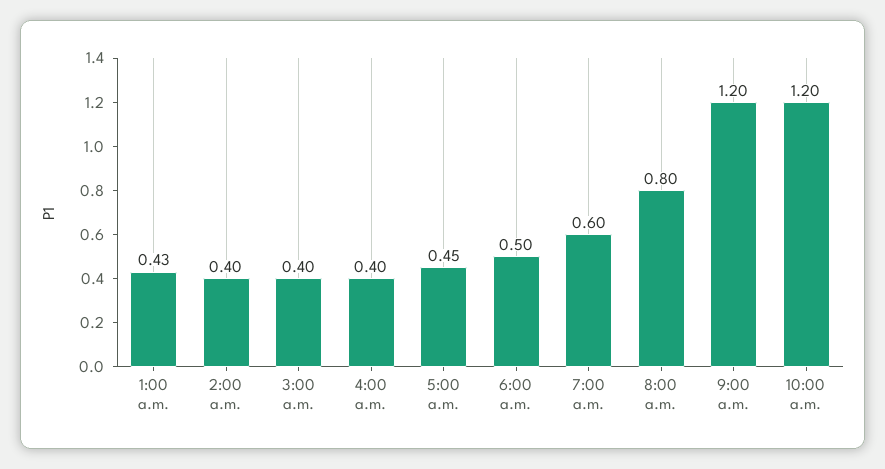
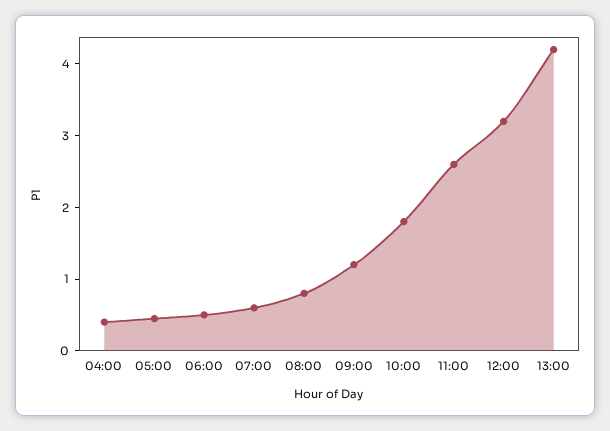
1:00 a.m.: 0.43 -> none
2:00 a.m.: 0.4 -> none
3:00 a.m.: 0.4 -> none
10:00 a.m.: 1.2 -> 1.8
11:00: none -> 2.6
12:00: none -> 3.2
13:00: none -> 4.2

